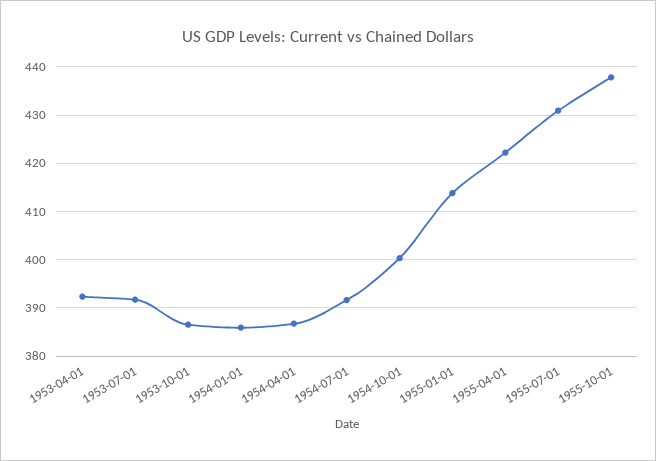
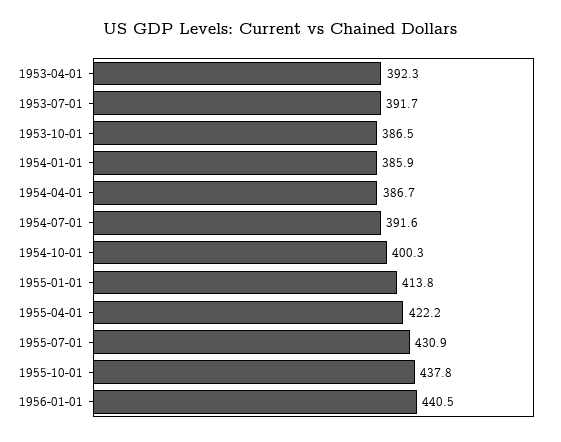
1956-01-01: none -> 440.5

